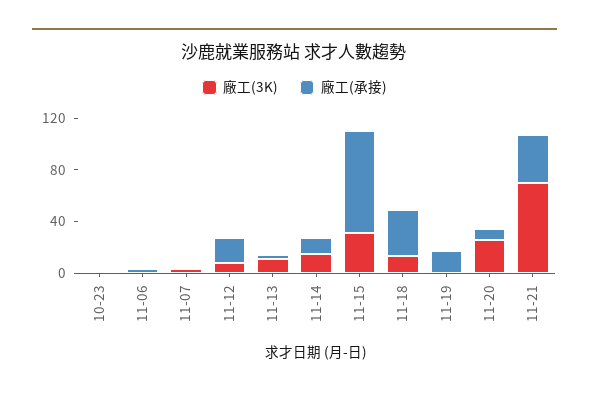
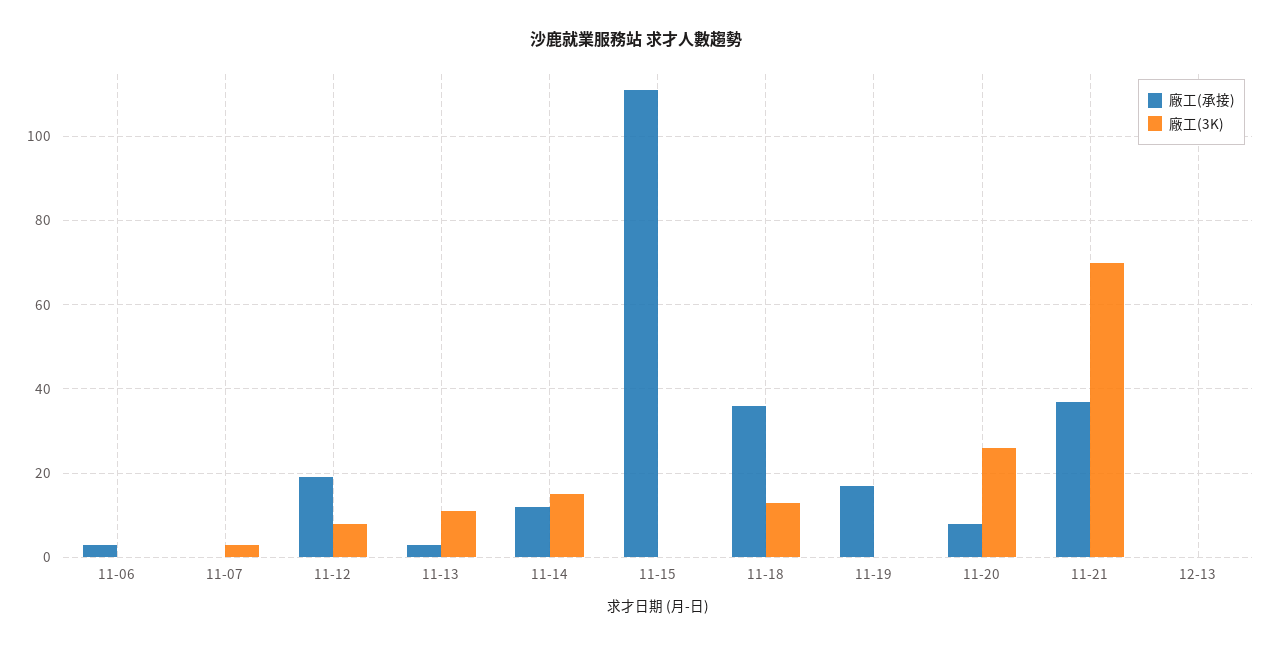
廠工(3K), 10-23: 0 -> none
廠工(承接), 10-23: 0 -> none
廠工(3K), 11-15: 30 -> 0
廠工(承接), 11-15: 80 -> 110
廠工(承接), 12-13: none -> 0
廠工(3K), 12-13: none -> 0

